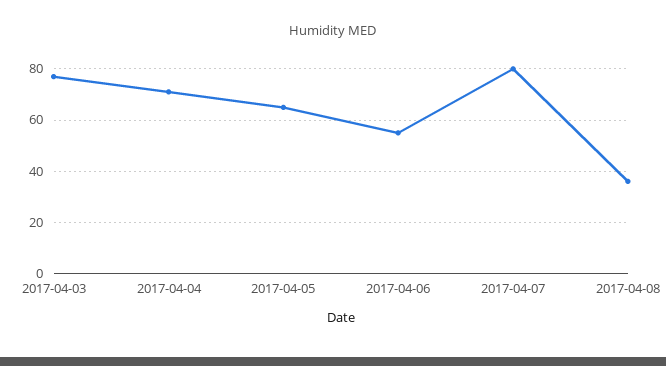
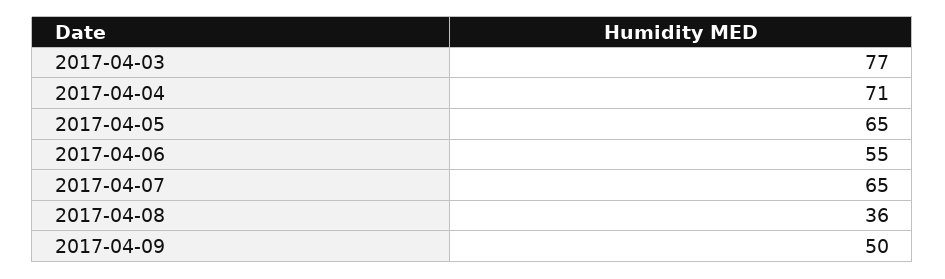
2017-04-07: 80 -> 65
2017-04-09: none -> 50

